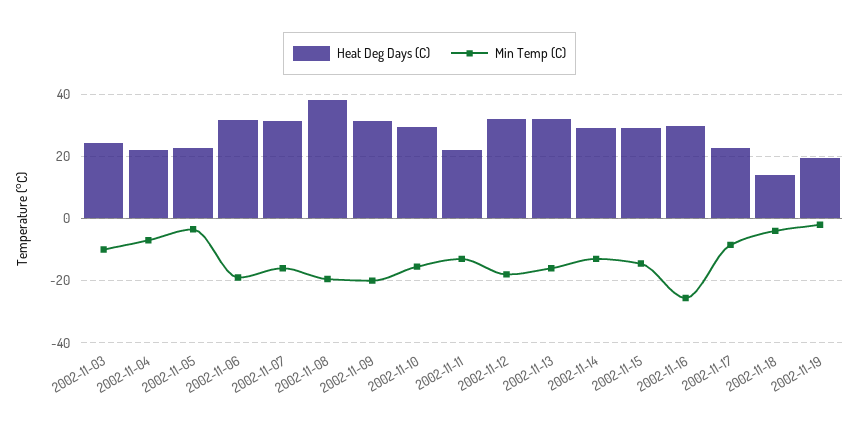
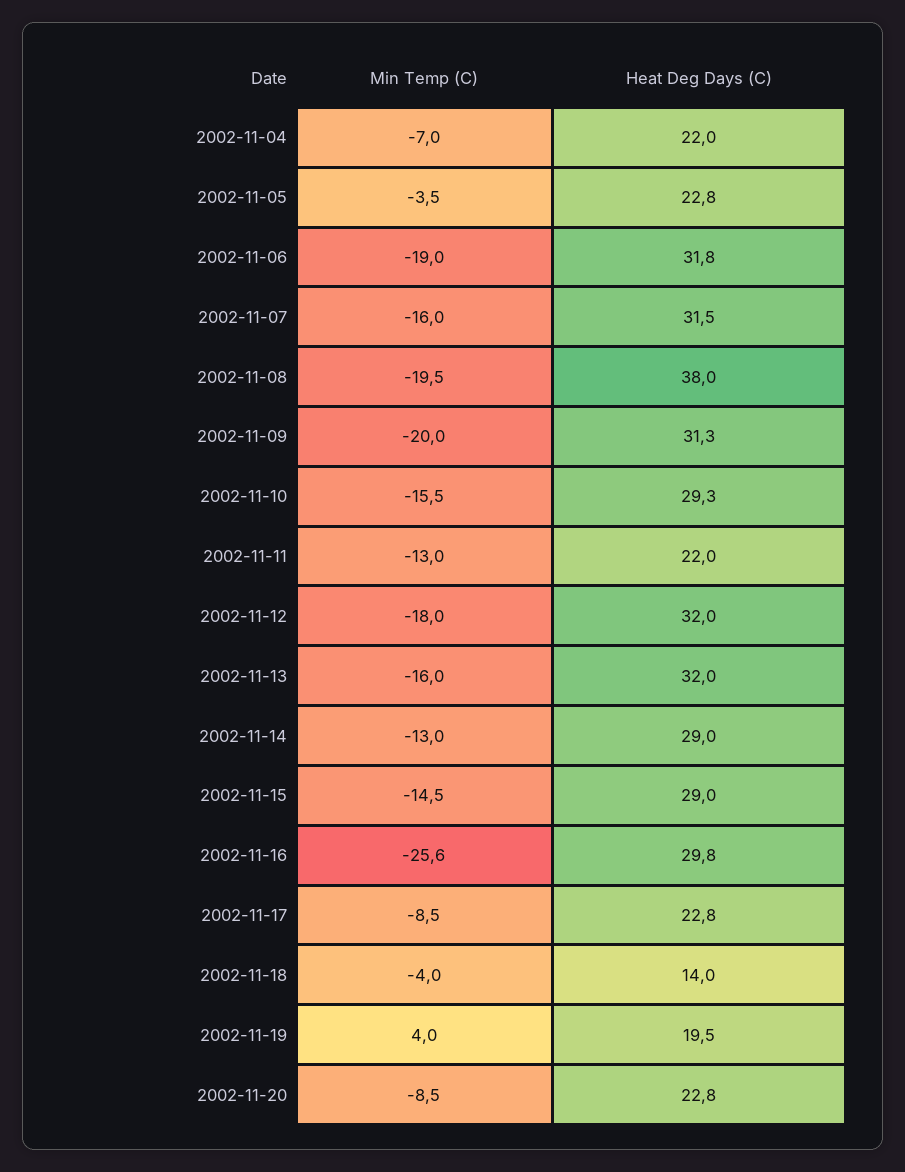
Heat Deg Days (C), 2002-11-03: 24 -> none
Min Temp (C), 2002-11-03: -10 -> none
Min Temp (C), 2002-11-19: -2 -> 4
Min Temp (C), 2002-11-20: none -> -8.5
Heat Deg Days (C), 2002-11-20: none -> 22.8

